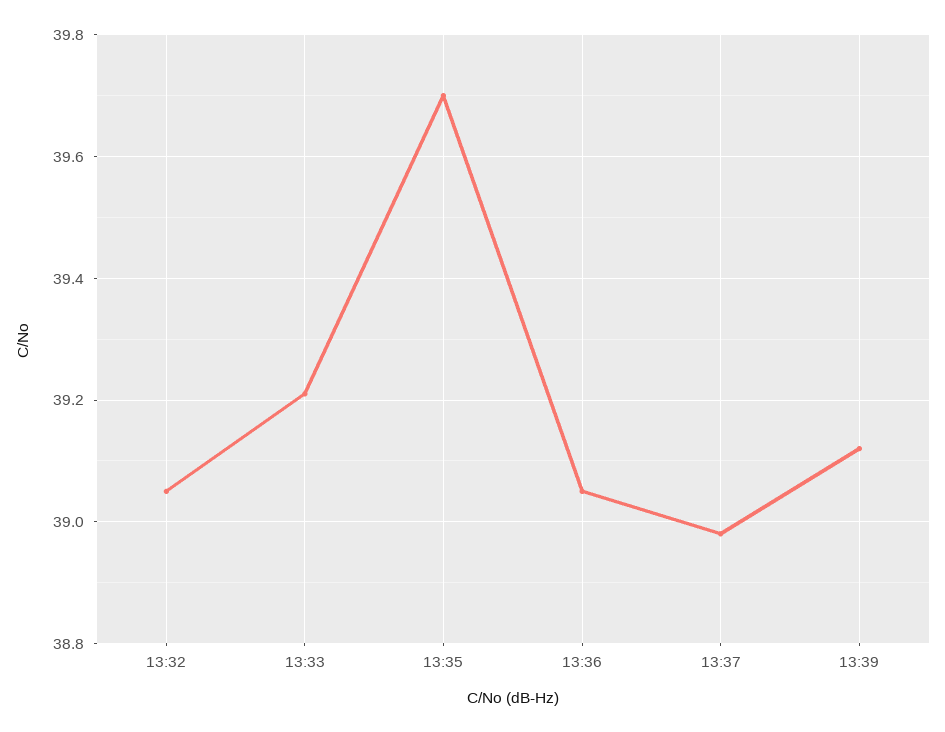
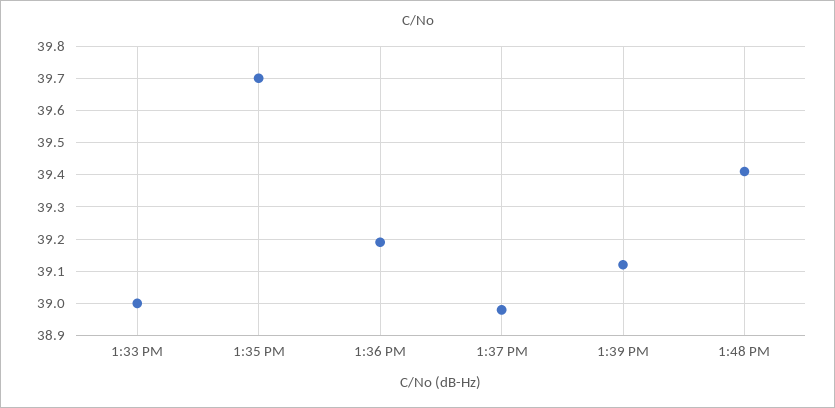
13:32: 39.05 -> none
13:33: 39.2 -> 39
13:36: 39.05 -> 39.2
1:48 PM: none -> 39.4

